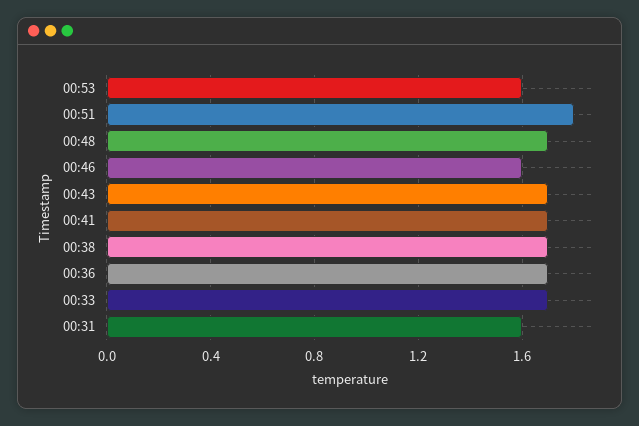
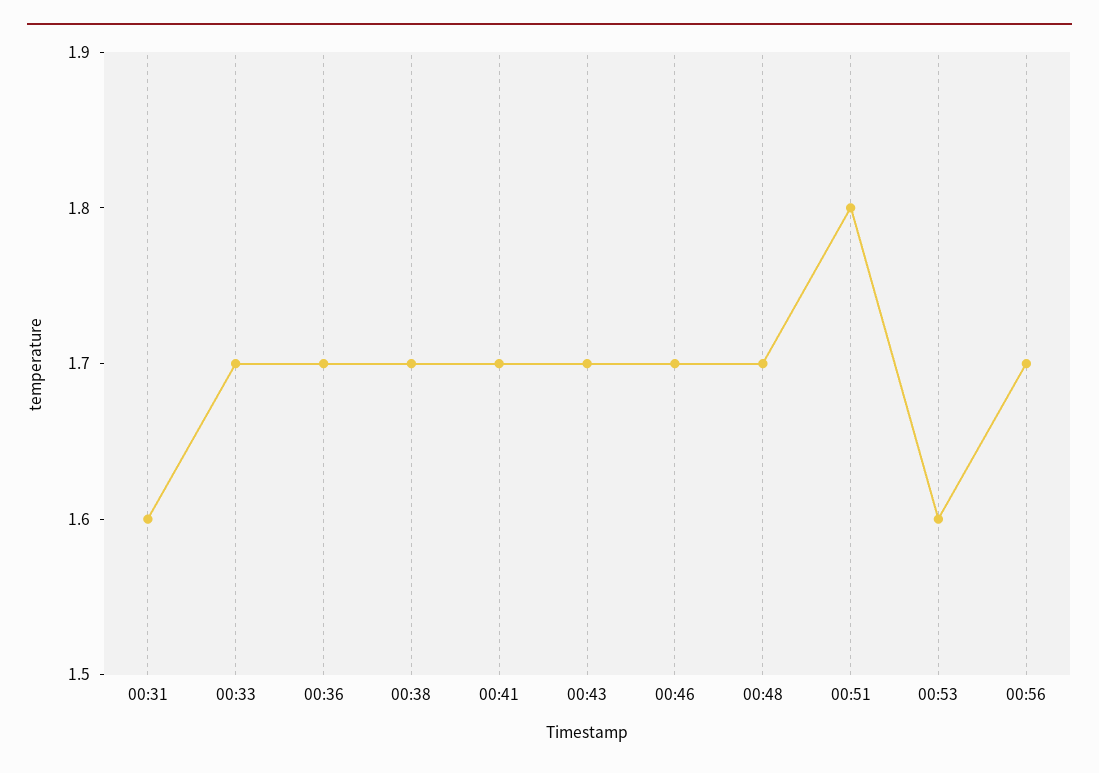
00:46: 1.6 -> 1.7
00:56: none -> 1.7

